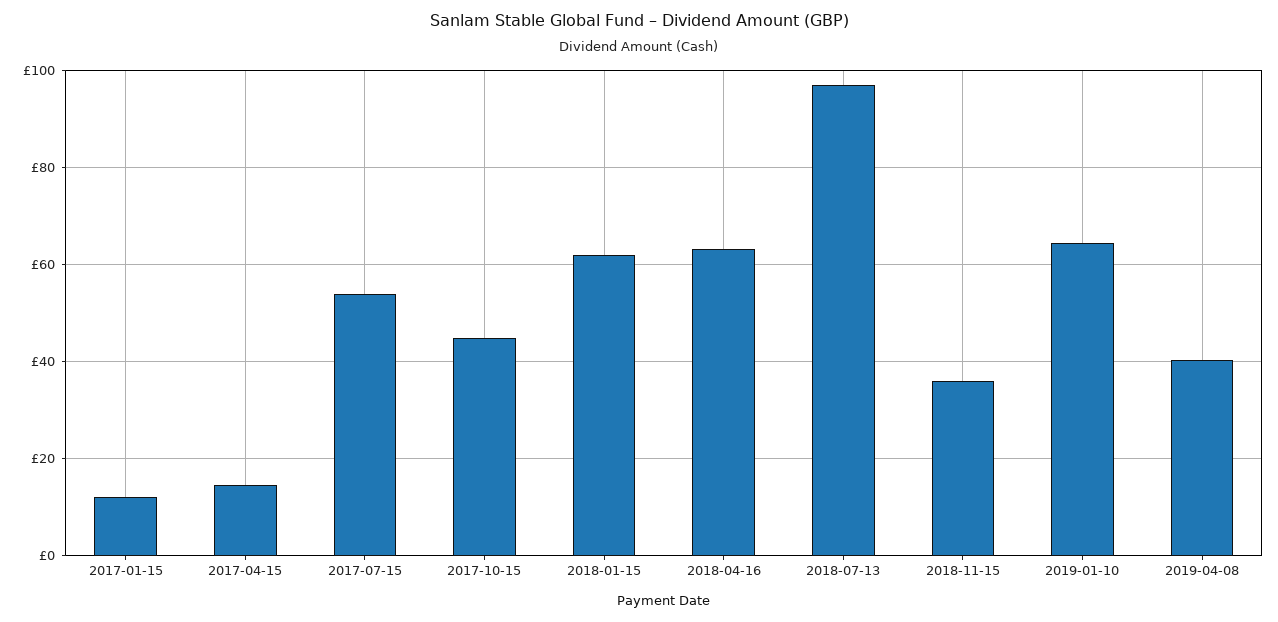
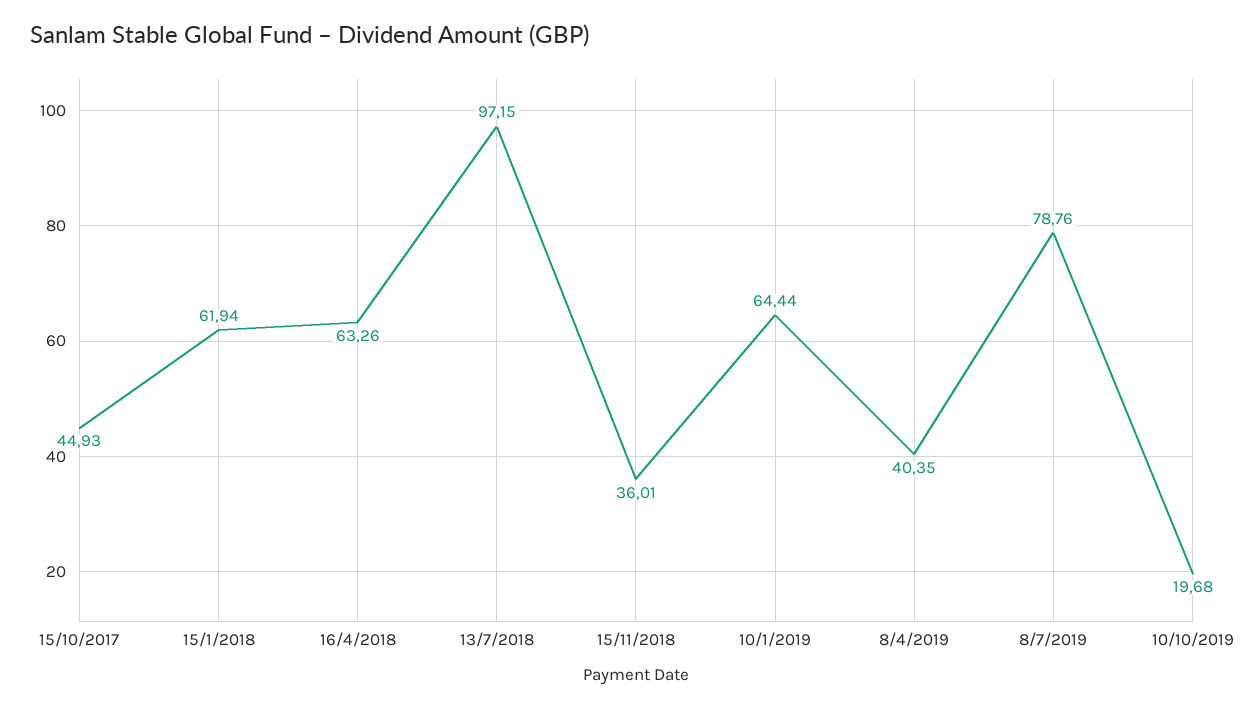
2017-01-15: 12 -> none
2017-04-15: 14 -> none
2017-07-15: 54 -> none
8/7/2019: none -> 78.76
10/10/2019: none -> 19.68

